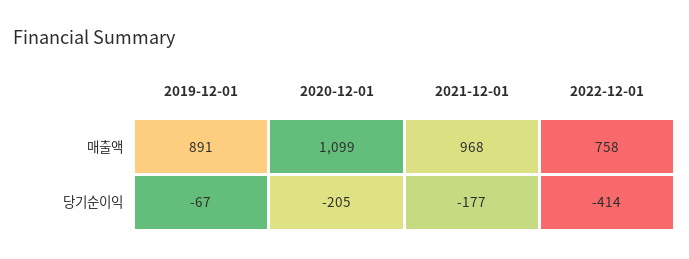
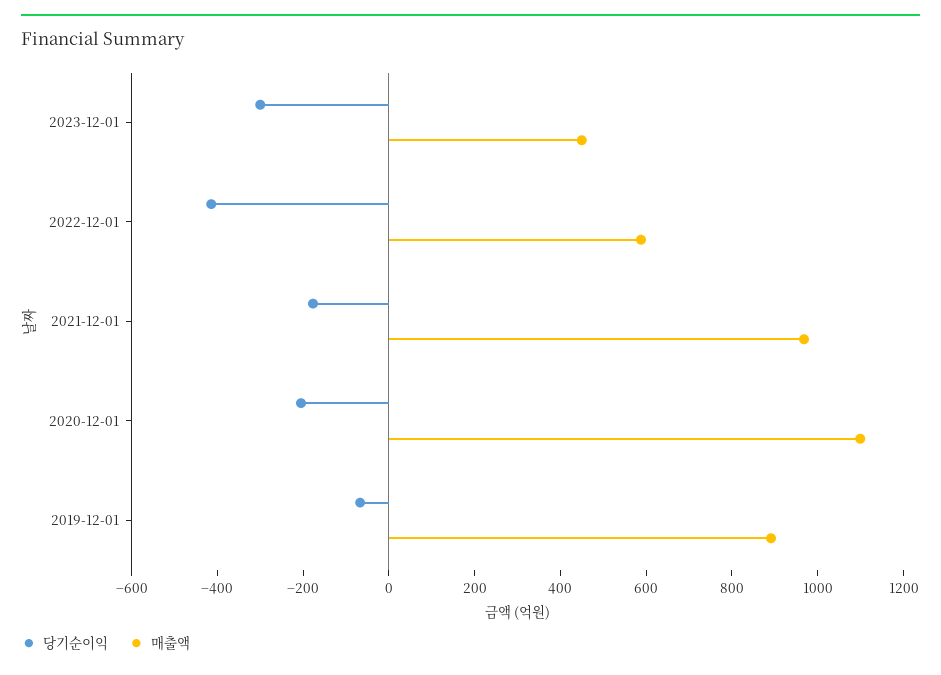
매출액, 2022-12-01: 758 -> 600
당기순이익, 2023-12-01: none -> -300
매출액, 2023-12-01: none -> 450

